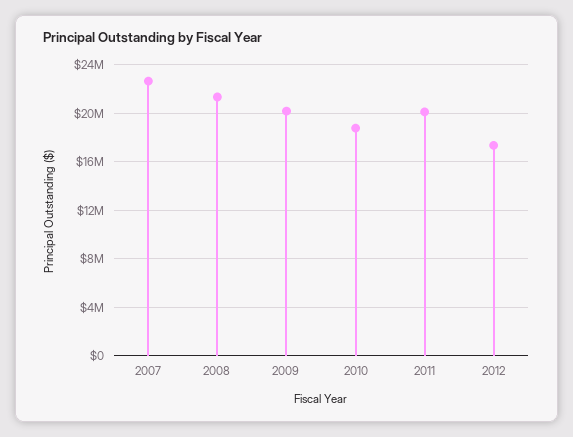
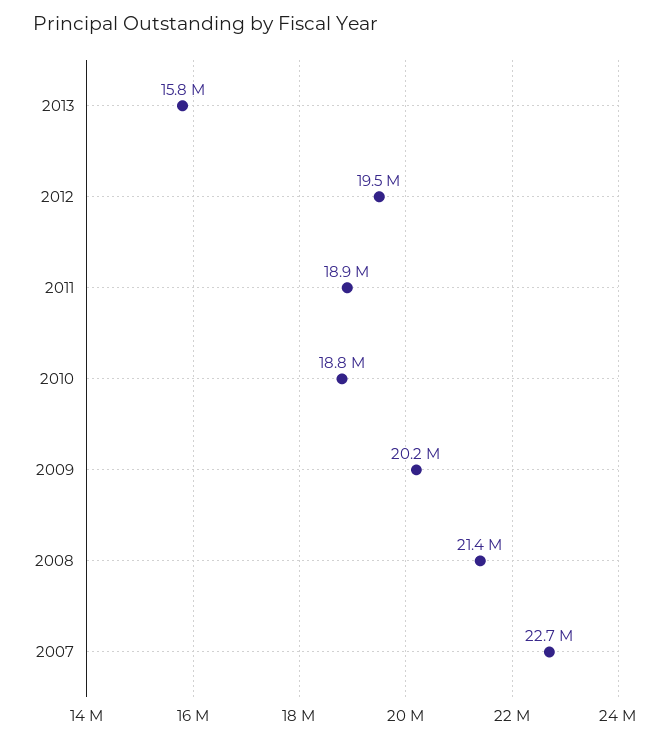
2011: 20000000 -> 18900000
2012: 17500000 -> 19500000
2013: none -> 15800000

